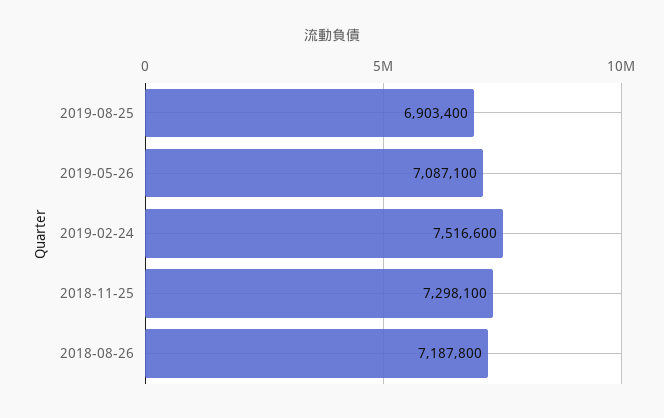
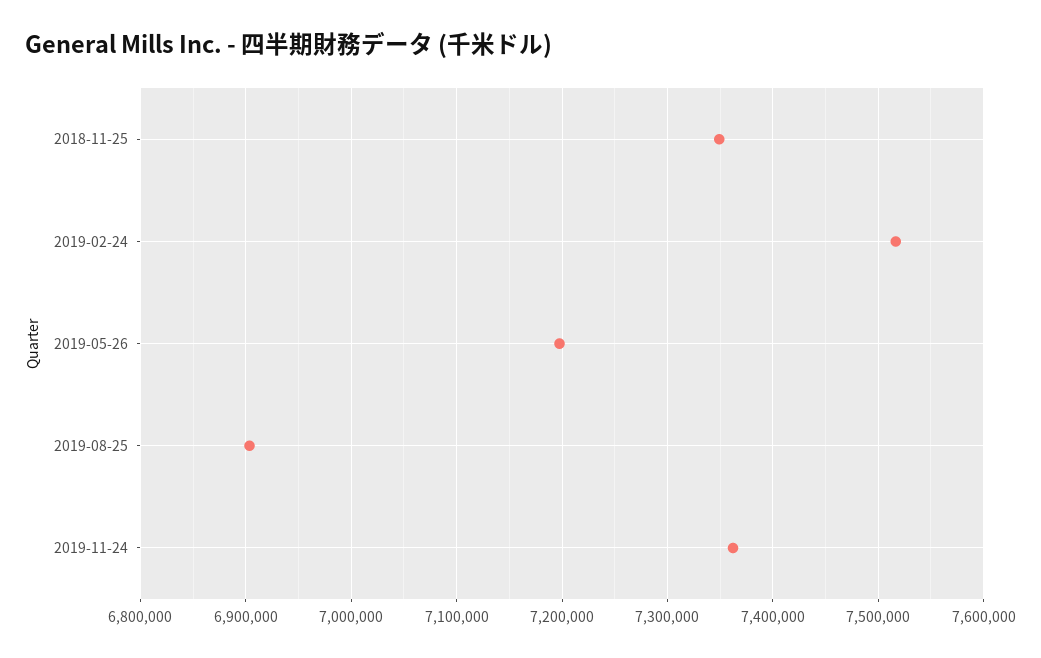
2019-05-26: 7087100 -> 7200000
2018-11-25: 7298100 -> 7350000
2018-08-26: 7187800 -> none
2019-11-24: none -> 7360000

